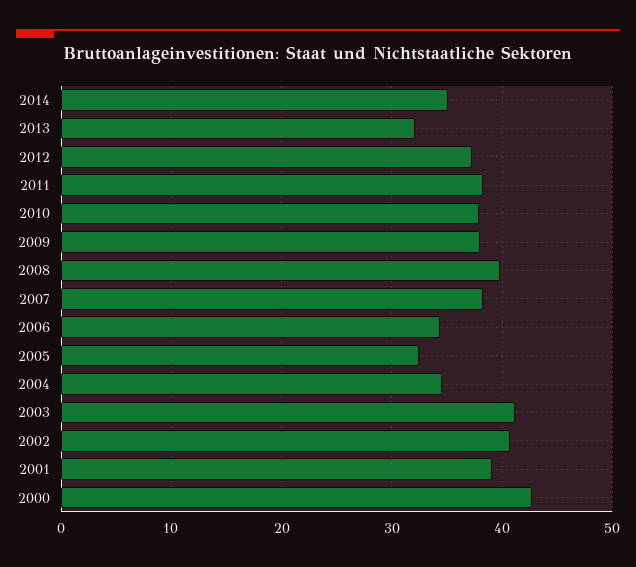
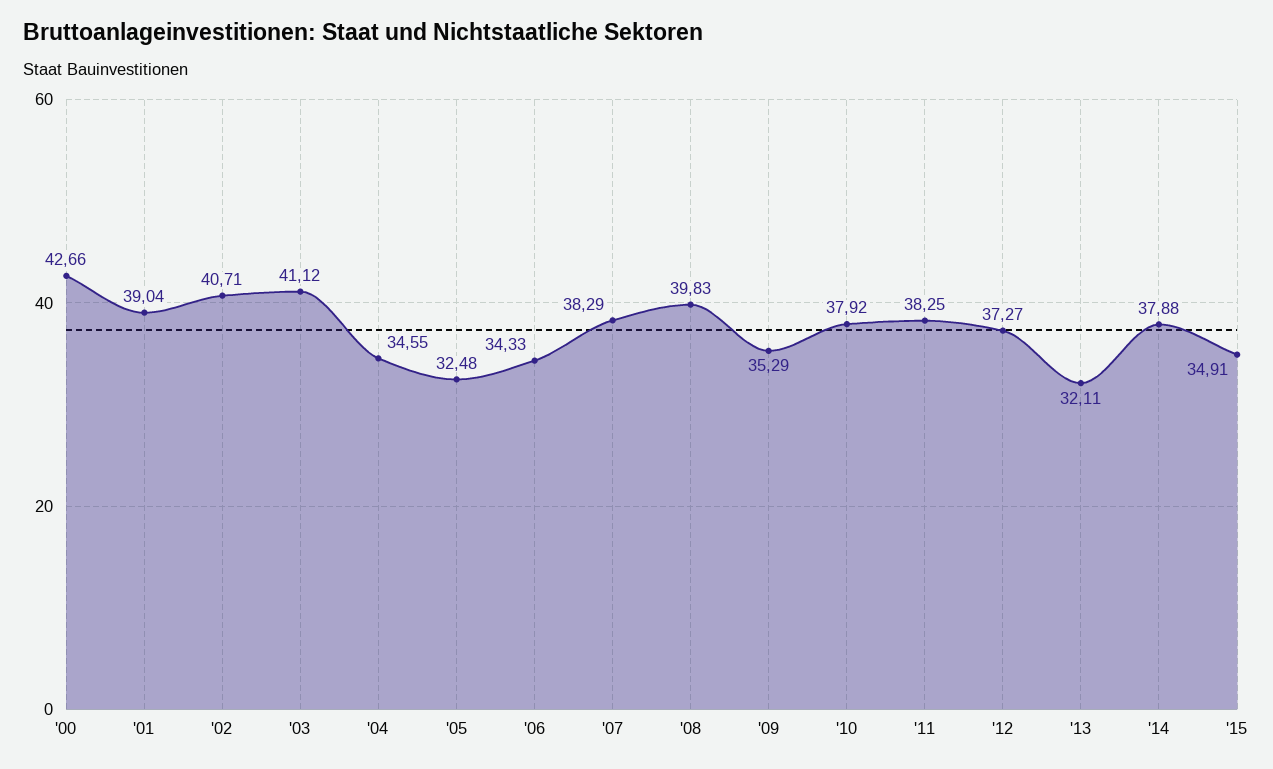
2014: 35 -> 37.88
2009: 38 -> 35.29
'15: none -> 34.91

